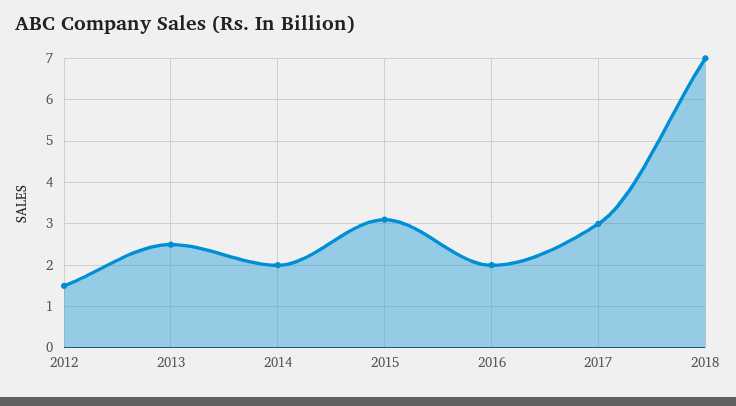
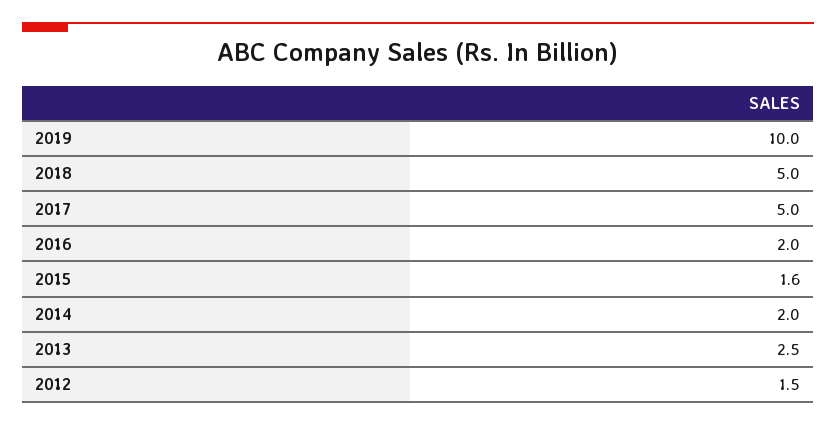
2015: 3 -> 1.6
2017: 3 -> 5
2018: 7 -> 5
2019: none -> 10

